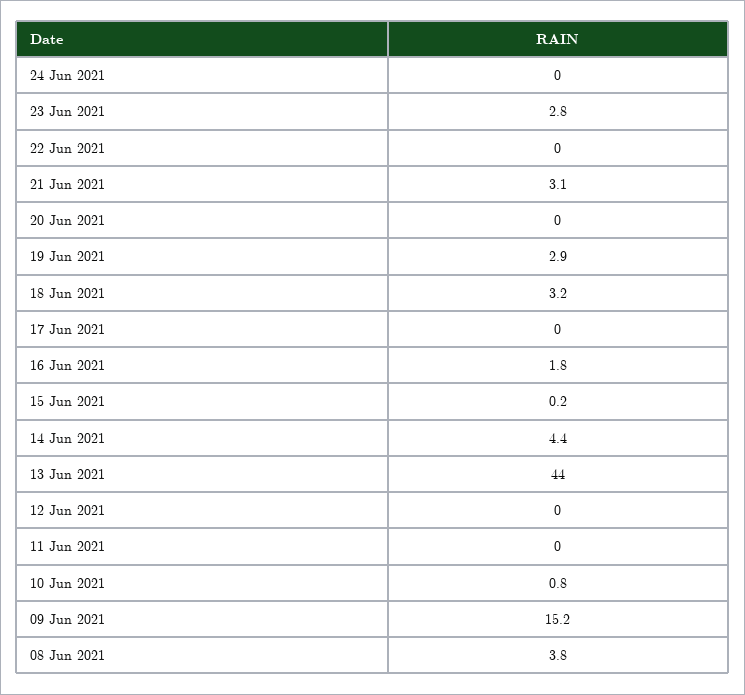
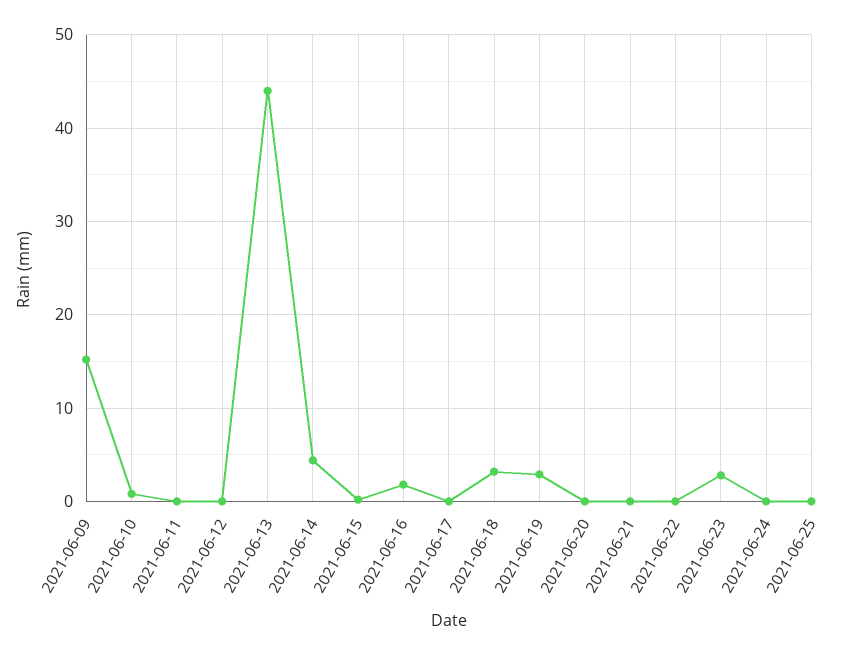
21 Jun 2021: 3.1 -> 0
08 Jun 2021: 3.8 -> none
2021-06-25: none -> 0

